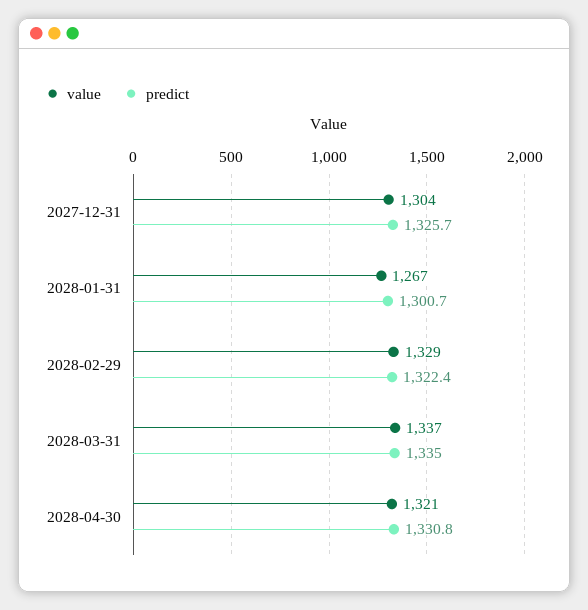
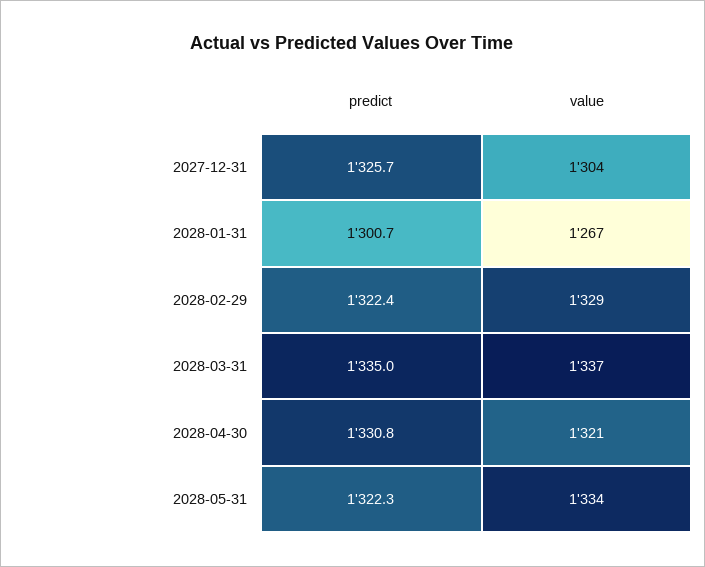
predict, 2028-05-31: none -> 1322.3
value, 2028-05-31: none -> 1334

